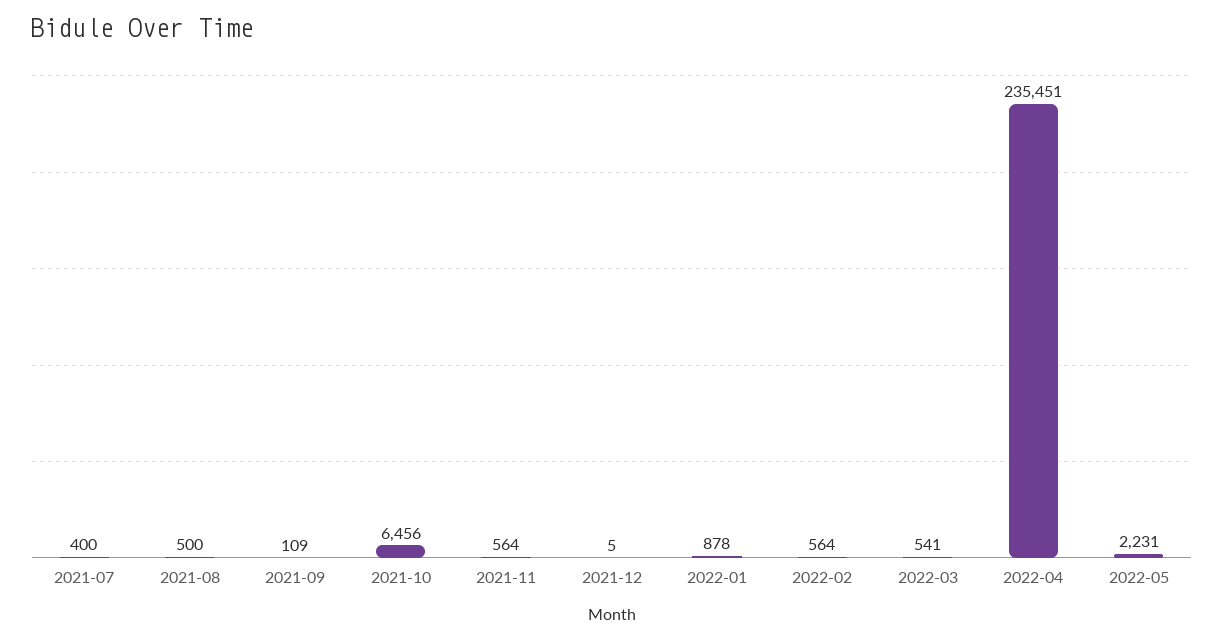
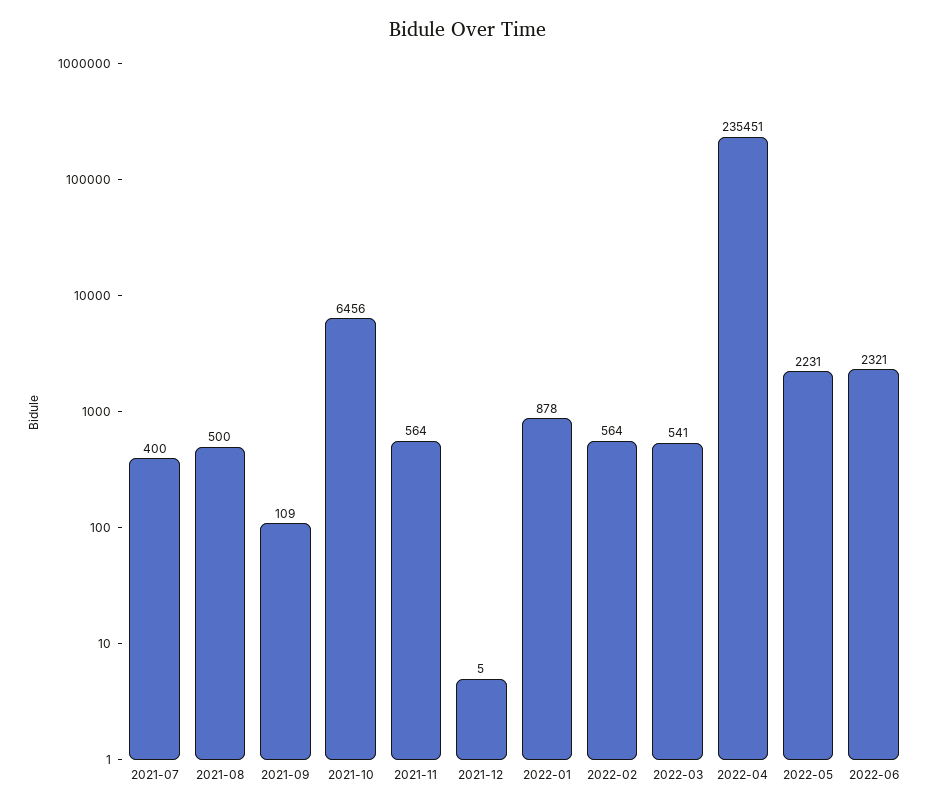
2022-06: none -> 2321

